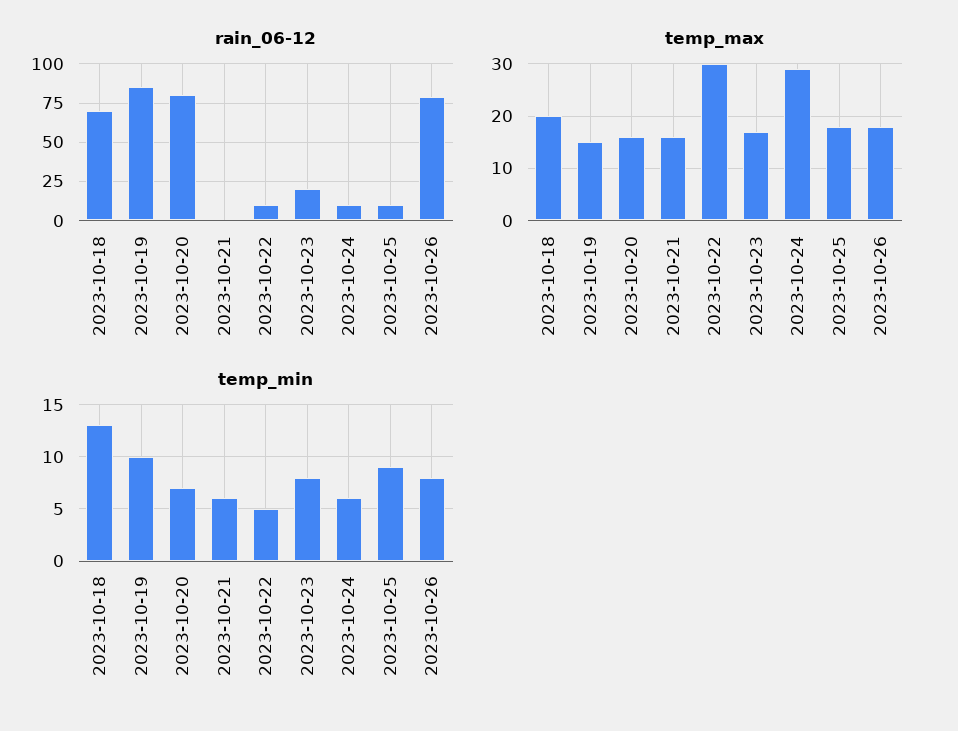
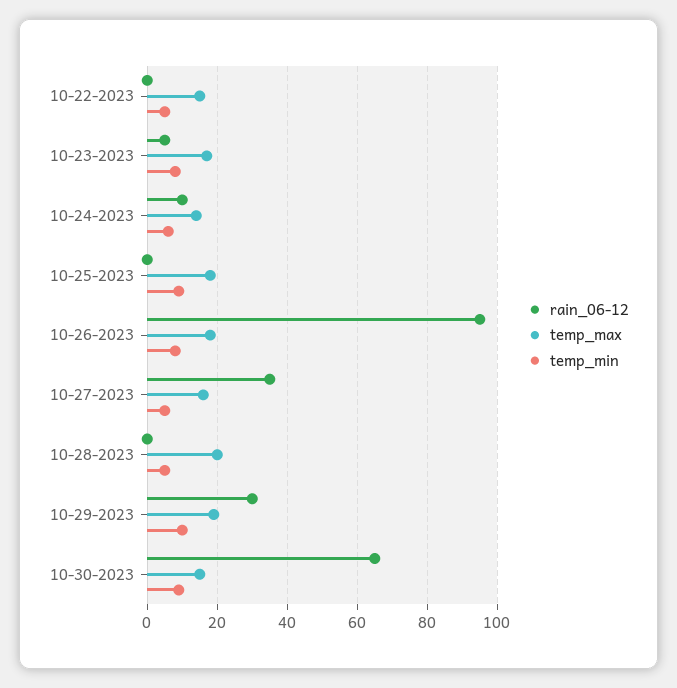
rain_06-12, 2023-10-18: 70 -> none
rain_06-12, 2023-10-19: 85 -> none
rain_06-12, 2023-10-20: 80 -> none
rain_06-12, 2023-10-21: 0 -> none
rain_06-12, 2023-10-22: 10 -> 0
rain_06-12, 2023-10-23: 20 -> 5
rain_06-12, 2023-10-25: 10 -> 0
rain_06-12, 2023-10-26: 80 -> 95
temp_max, 2023-10-18: 20 -> none
temp_max, 2023-10-19: 15 -> none
temp_max, 2023-10-20: 15 -> none
temp_max, 2023-10-21: 15 -> none
temp_max, 2023-10-22: 30 -> 15
temp_max, 2023-10-24: 30 -> 15
temp_min, 2023-10-18: 13 -> none
temp_min, 2023-10-19: 10 -> none
temp_min, 2023-10-20: 7 -> none
temp_min, 2023-10-21: 6 -> none
rain_06-12, 10-27-2023: none -> 35
temp_max, 10-27-2023: none -> 15
temp_min, 10-27-2023: none -> 5
rain_06-12, 10-28-2023: none -> 0
temp_max, 10-28-2023: none -> 20
temp_min, 10-28-2023: none -> 5
rain_06-12, 10-29-2023: none -> 30
temp_max, 10-29-2023: none -> 20
temp_min, 10-29-2023: none -> 10
rain_06-12, 10-30-2023: none -> 65
temp_max, 10-30-2023: none -> 15
temp_min, 10-30-2023: none -> 10

